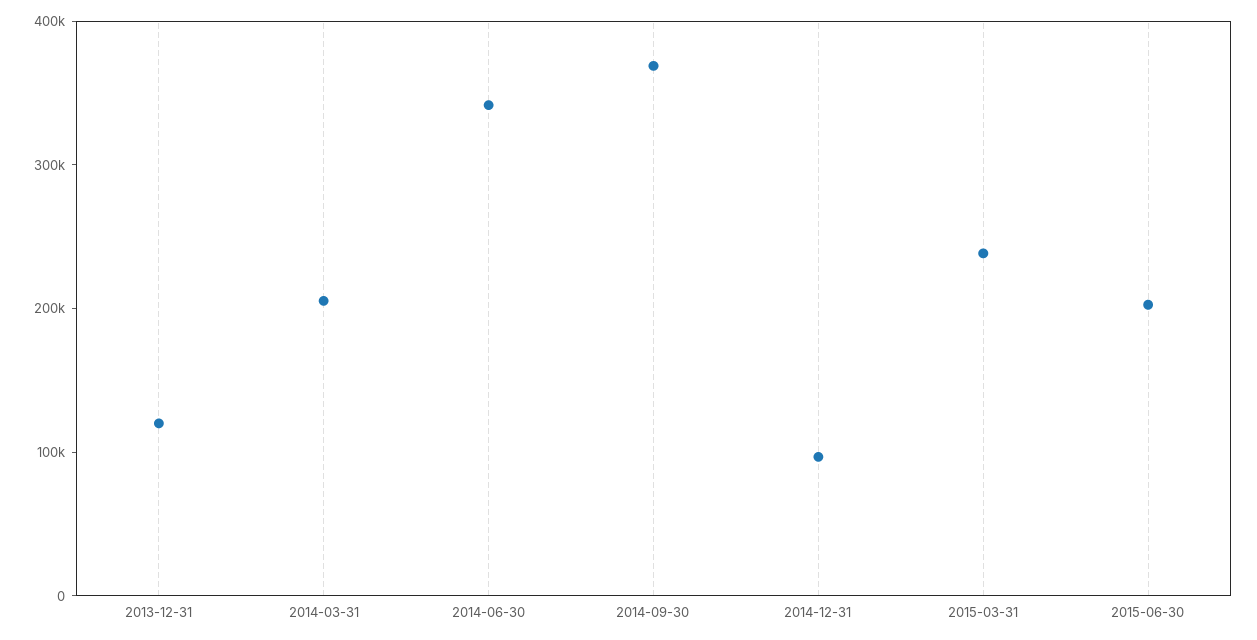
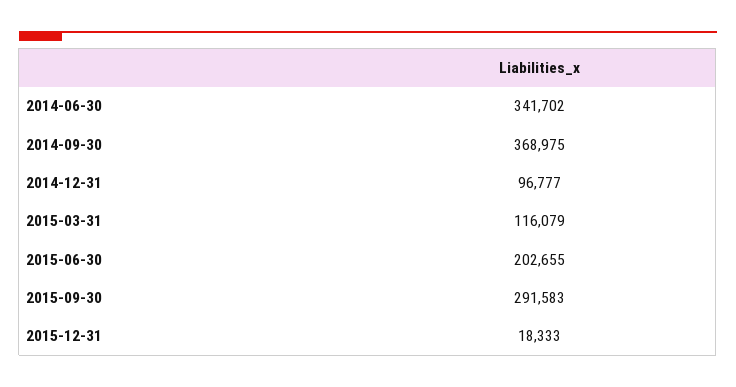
2013-12-31: 120000 -> none
2014-03-31: 200000 -> none
2015-03-31: 240000 -> 116079
2015-09-30: none -> 291583
2015-12-31: none -> 18333

